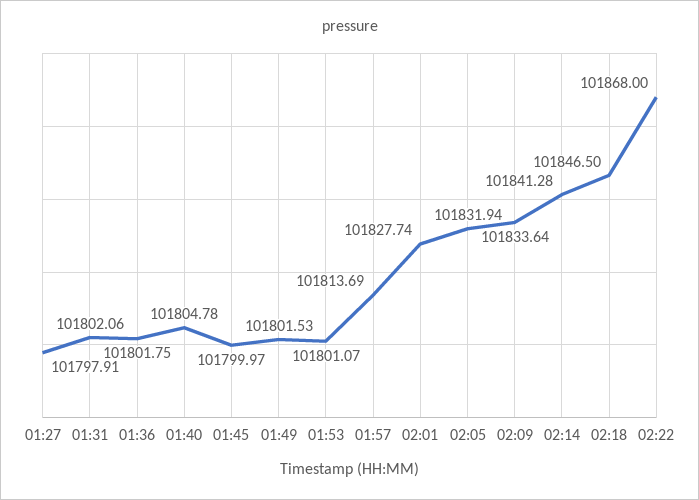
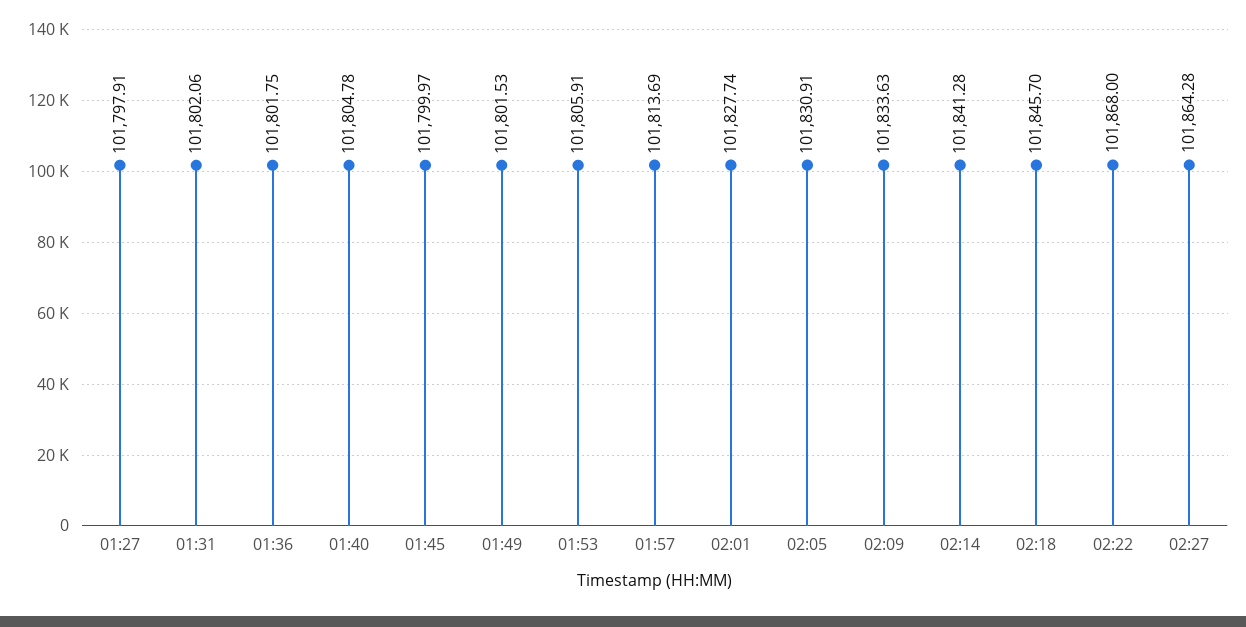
01:53: 101801.07 -> 101805.91
02:05: 101831.94 -> 101830.91
02:09: 101833.64 -> 101833.63
02:18: 101846.5 -> 101845.7
02:27: none -> 101864.28

